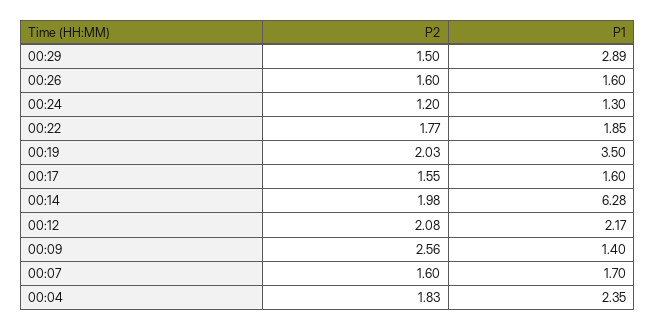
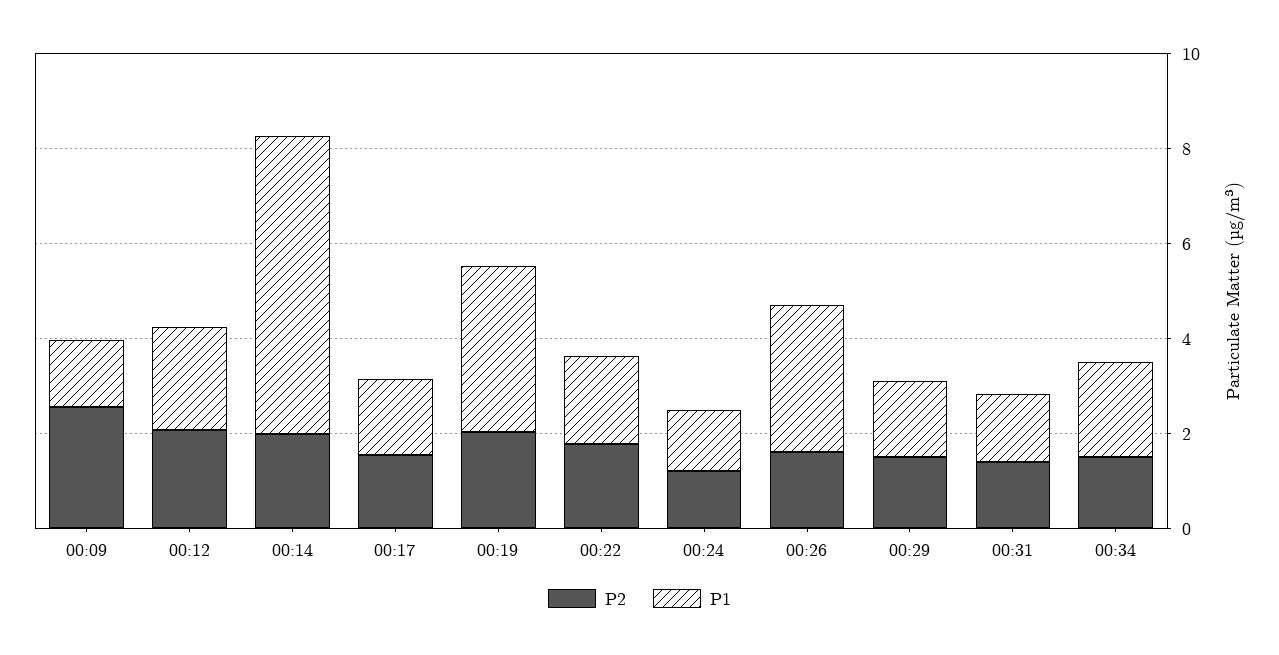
P1, 00:29: 2.89 -> 1.5
P1, 00:26: 1.6 -> 3
P2, 00:07: 1.6 -> none
P1, 00:07: 1.7 -> none
P2, 00:04: 1.83 -> none
P1, 00:04: 2.35 -> none
P2, 00:31: none -> 1.5
P1, 00:31: none -> 1.5
P2, 00:34: none -> 1.5
P1, 00:34: none -> 2

